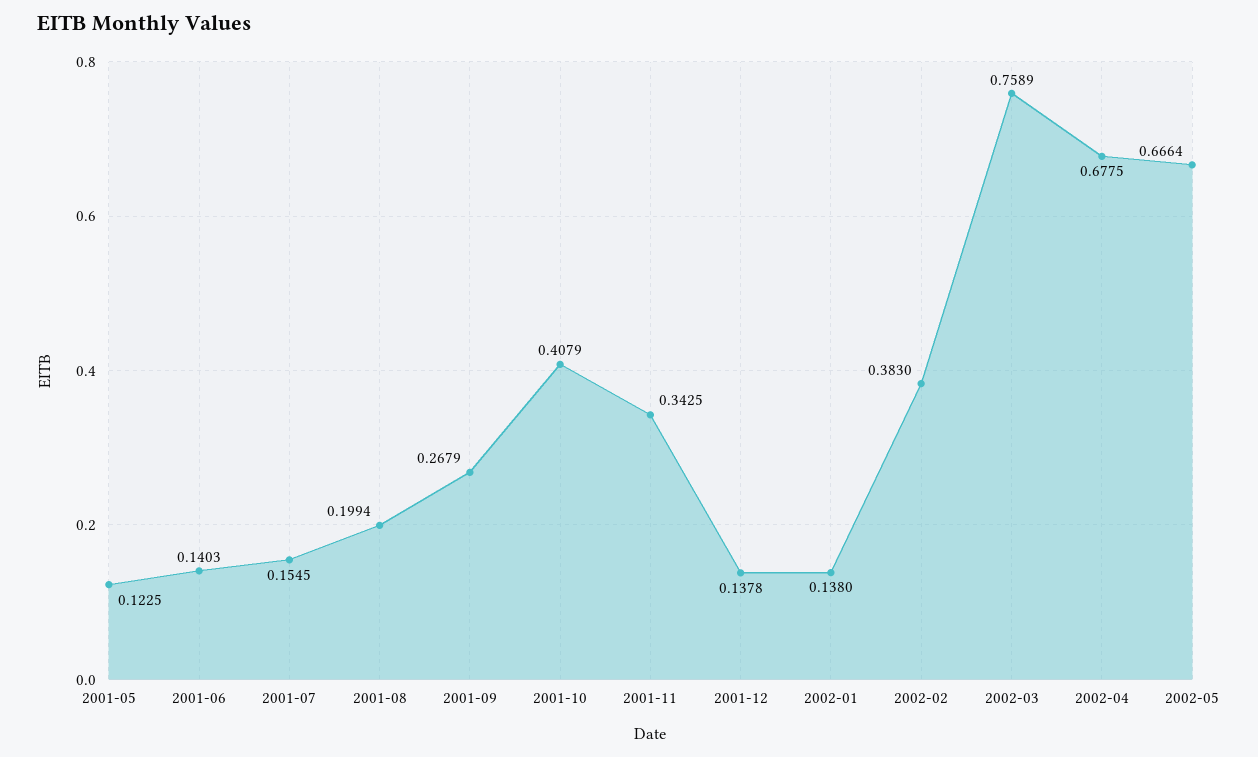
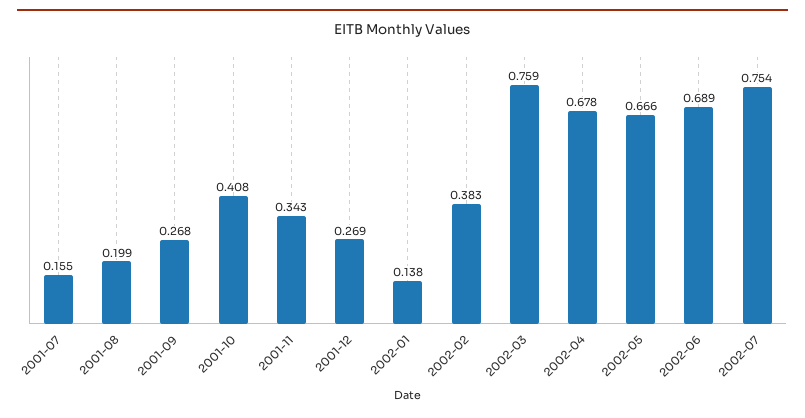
2001-05: 0.1225 -> none
2001-06: 0.1403 -> none
2001-12: 0.1378 -> 0.269
2002-06: none -> 0.689
2002-07: none -> 0.754

